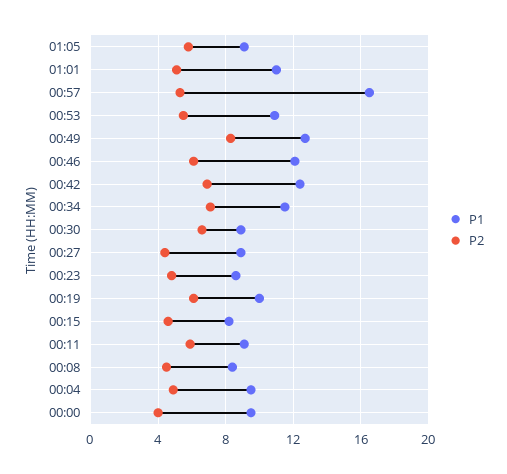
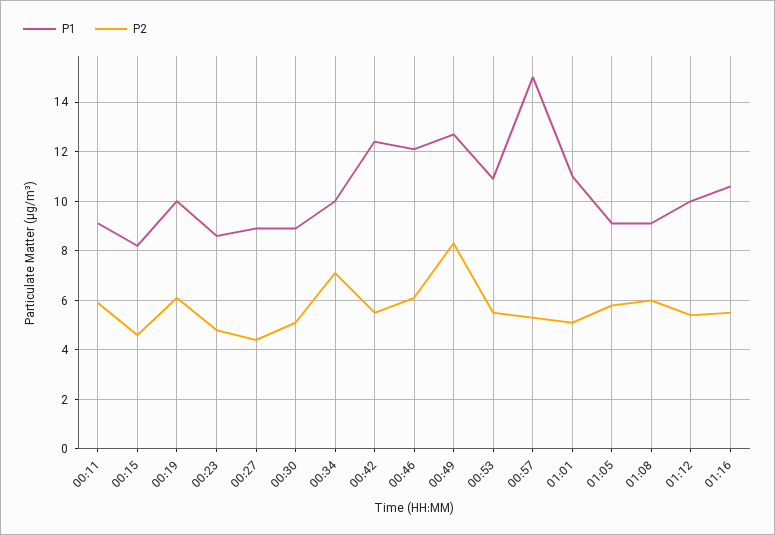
P1, 00:57: 16.5 -> 15
P2, 00:42: 7 -> 5.5
P1, 00:34: 11.5 -> 10
P2, 00:30: 6.5 -> 5
P1, 00:08: 8.5 -> none
P2, 00:08: 4.5 -> none
P1, 00:04: 9.5 -> none
P2, 00:04: 5 -> none
P1, 00:00: 9.5 -> none
P2, 00:00: 4 -> none
P1, 01:08: none -> 9
P2, 01:08: none -> 6
P1, 01:12: none -> 10
P2, 01:12: none -> 5.5
P1, 01:16: none -> 10.5
P2, 01:16: none -> 5.5

